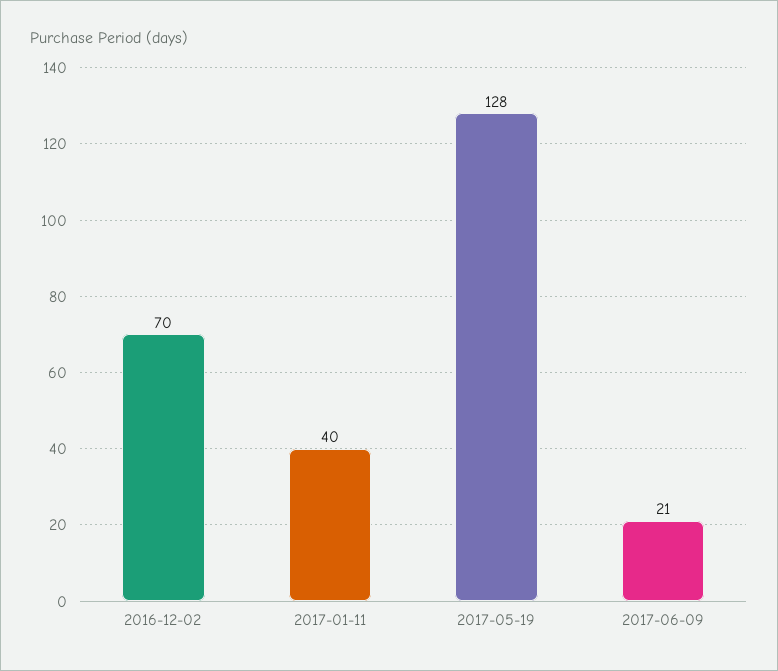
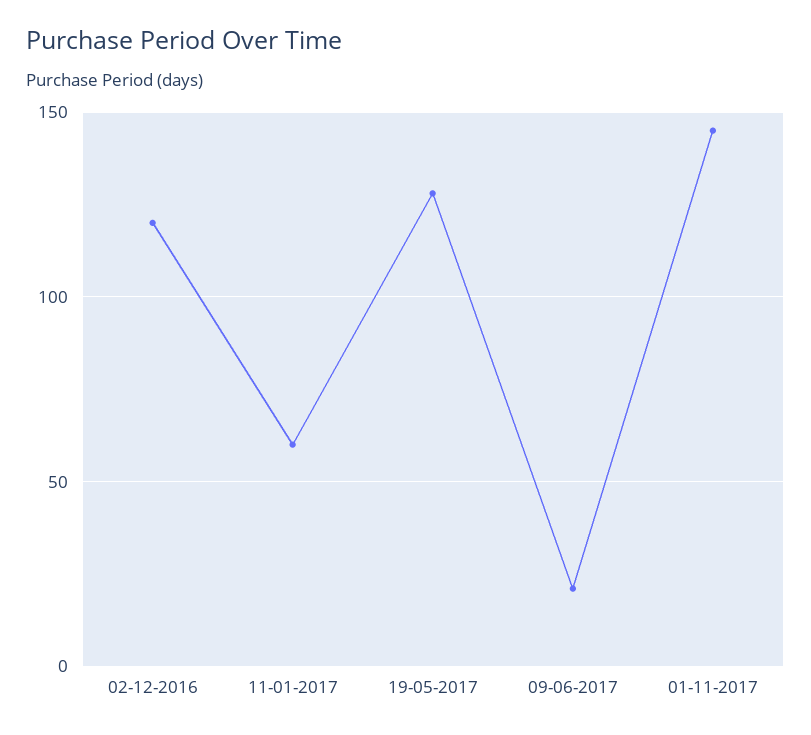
2016-12-02: 70 -> 120
2017-01-11: 40 -> 60
01-11-2017: none -> 145

